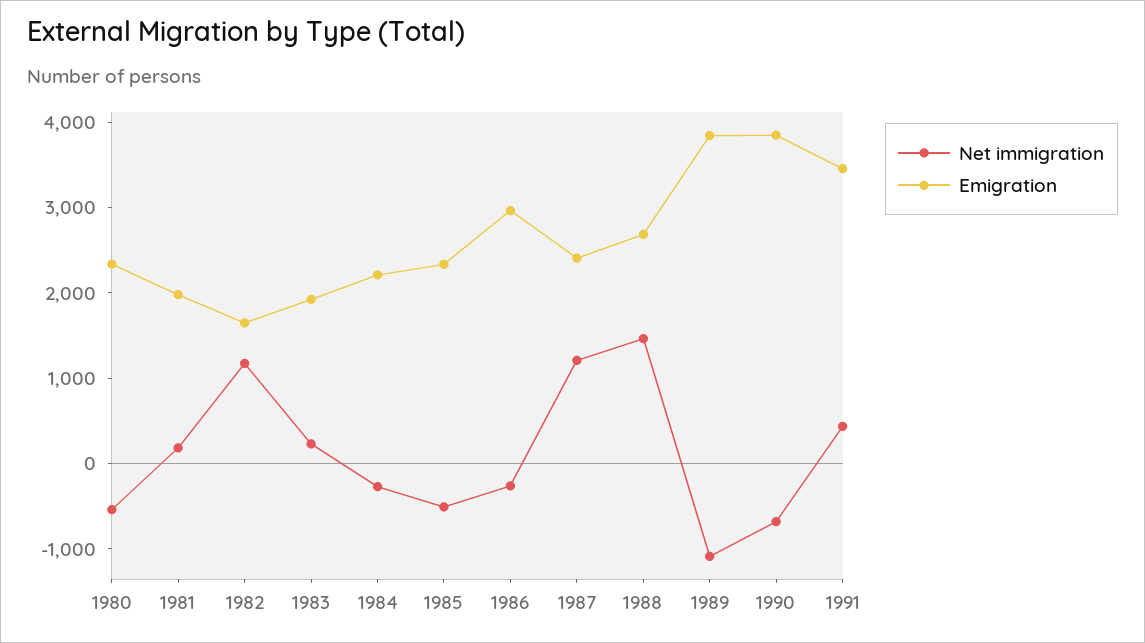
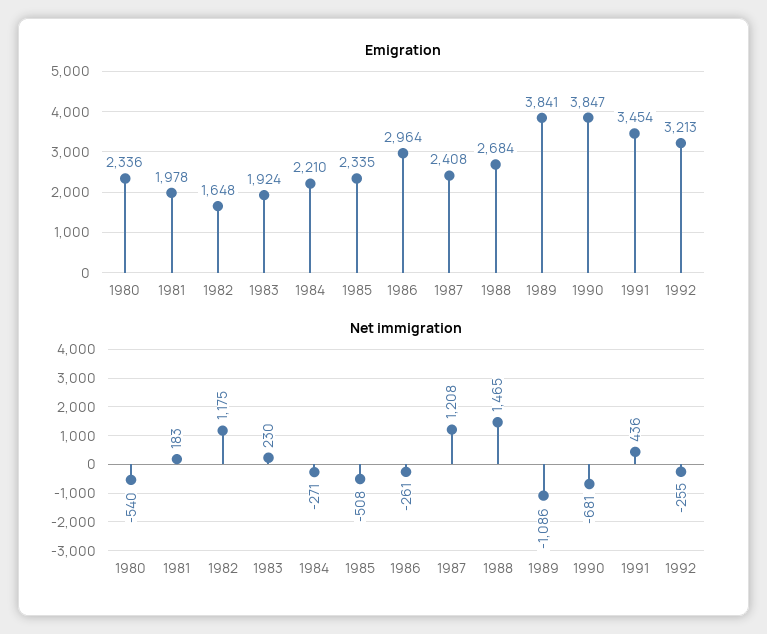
Emigration, 1992: none -> 3213
Net immigration, 1992: none -> -255

